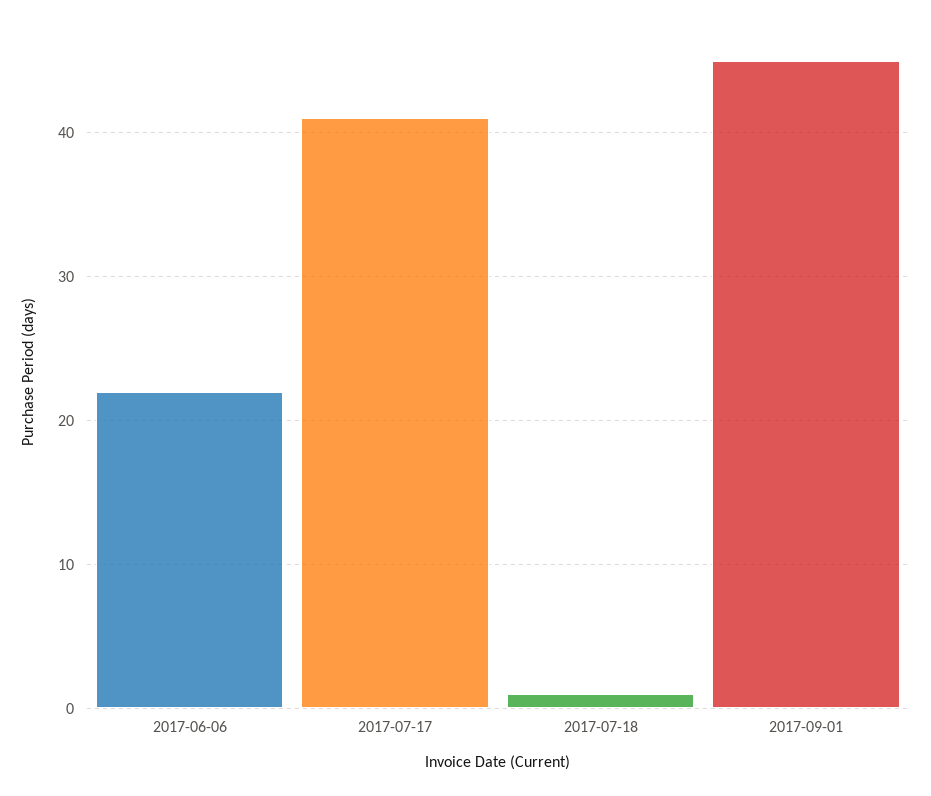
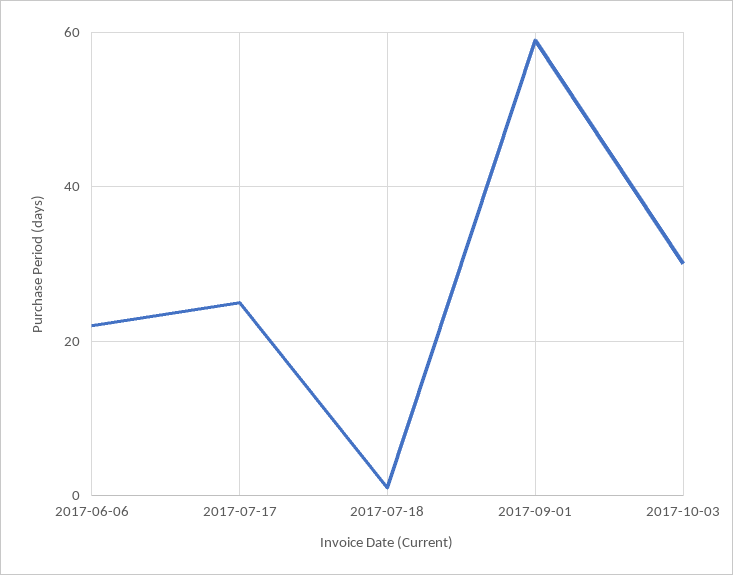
2017-07-17: 41 -> 25
2017-09-01: 45 -> 60
2017-10-03: none -> 30

